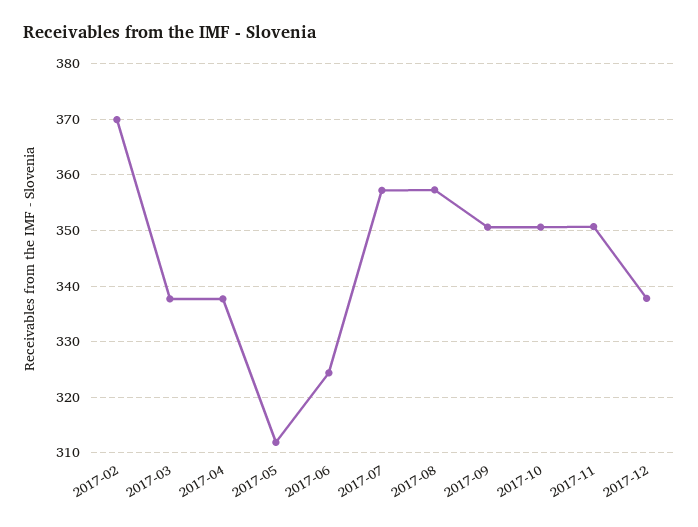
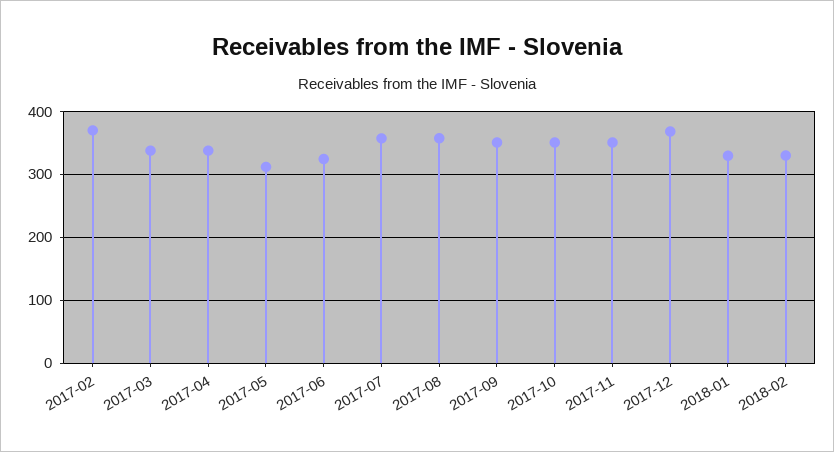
2017-12: 338 -> 370
2018-01: none -> 330
2018-02: none -> 330

